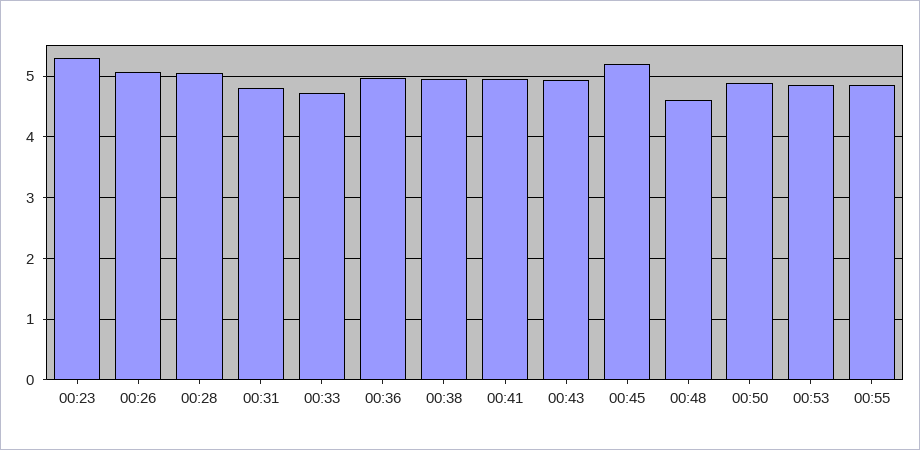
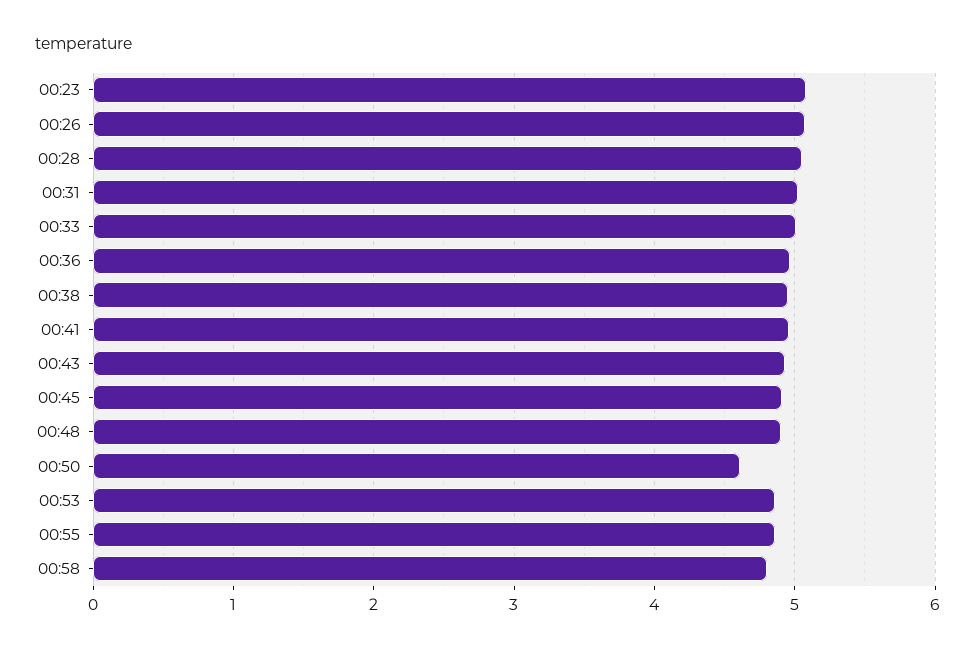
00:23: 5.3 -> 5.1
00:31: 4.8 -> 5
00:33: 4.7 -> 5
00:45: 5.2 -> 4.9
00:48: 4.6 -> 4.9
00:50: 4.9 -> 4.6
00:58: none -> 4.8

